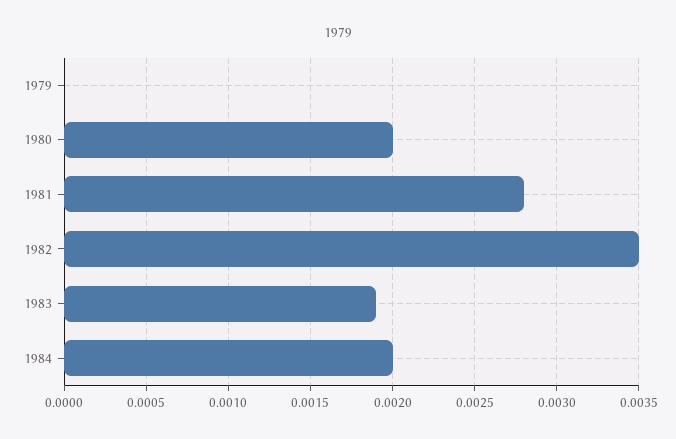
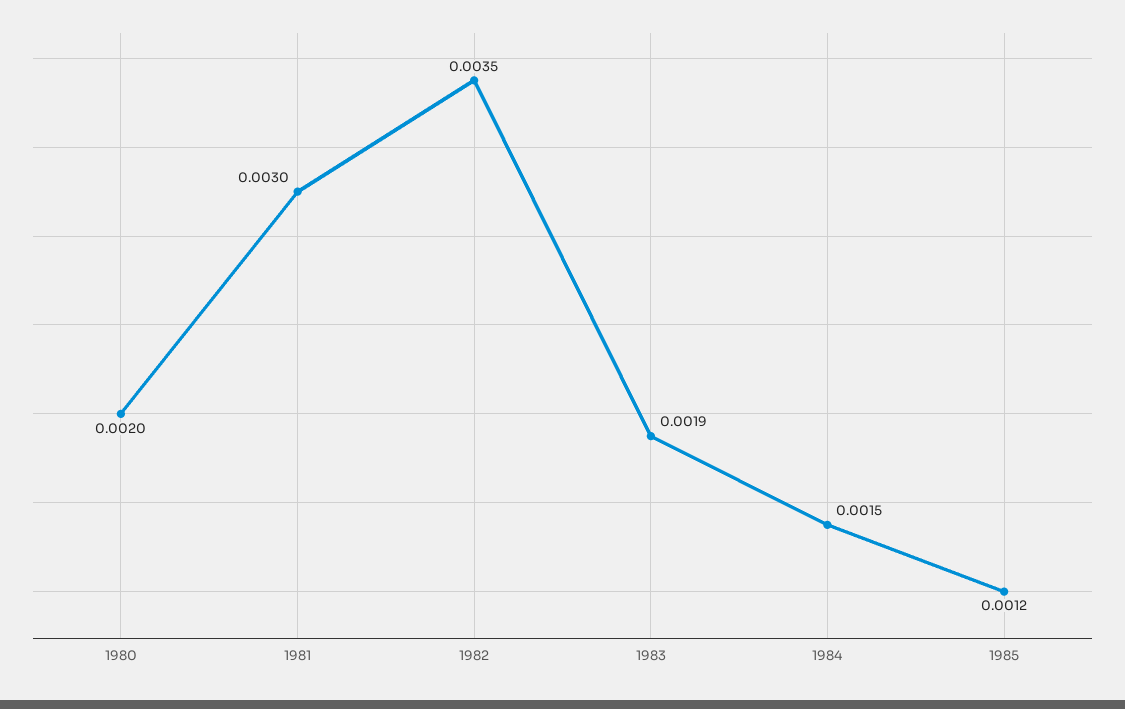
1979: 0 -> none
1981: 0.0028 -> 0.003
1984: 0.002 -> 0.0015
1985: none -> 0.0012

